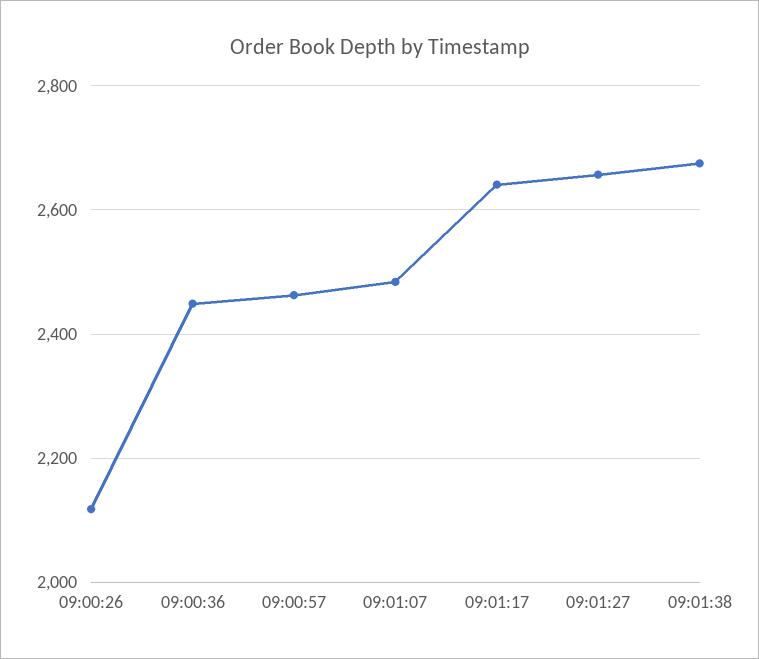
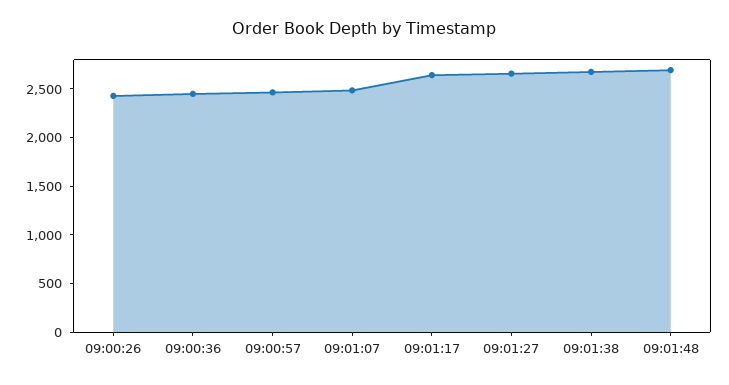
09:00:26: 2120 -> 2400
09:01:48: none -> 2700

